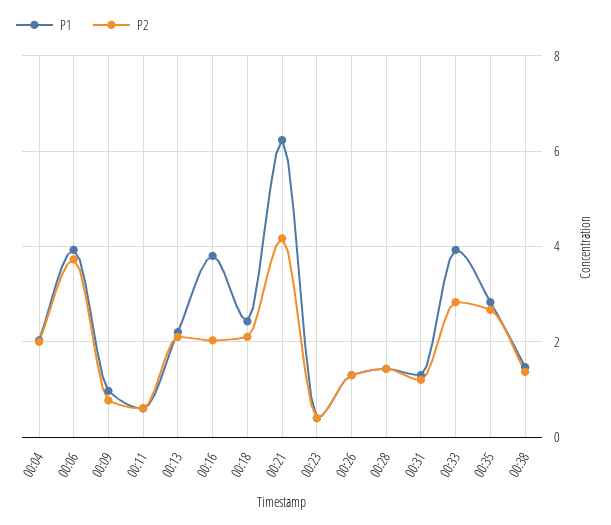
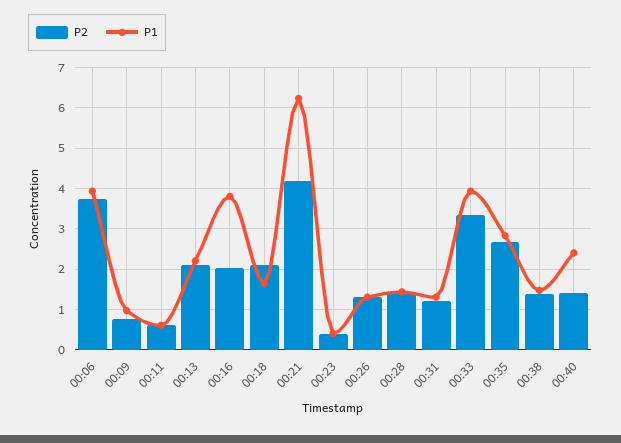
P1, 00:04: 2 -> none
P2, 00:04: 2 -> none
P1, 00:18: 2.4 -> 1.6
P2, 00:33: 2.8 -> 3.4
P2, 00:40: none -> 1.4
P1, 00:40: none -> 2.4

